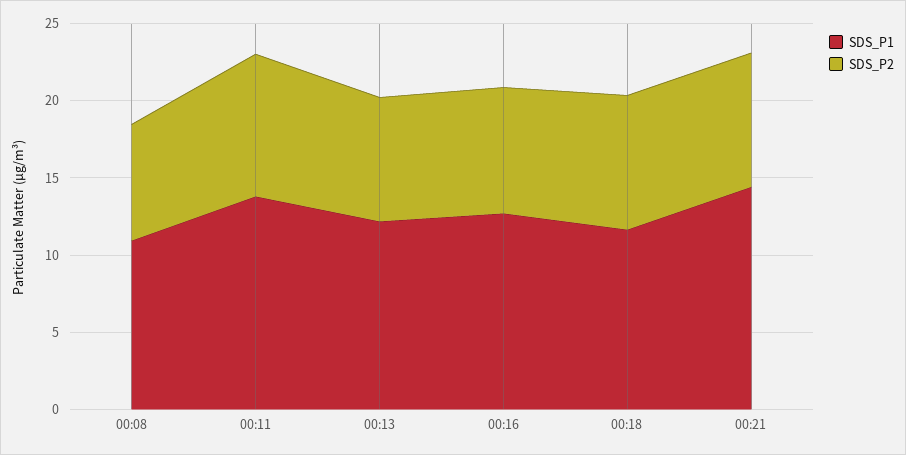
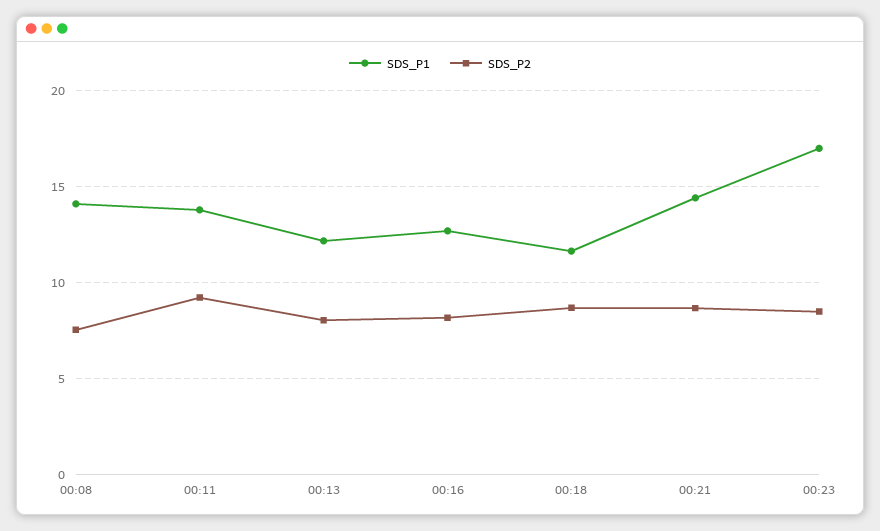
SDS_P1, 00:08: 11 -> 14
SDS_P1, 00:23: none -> 17
SDS_P2, 00:23: none -> 8.5

